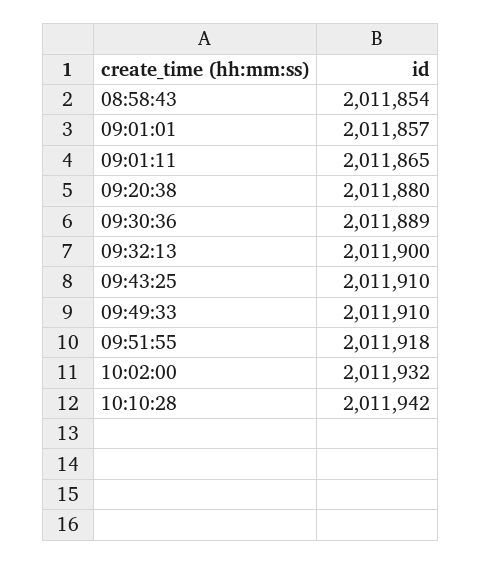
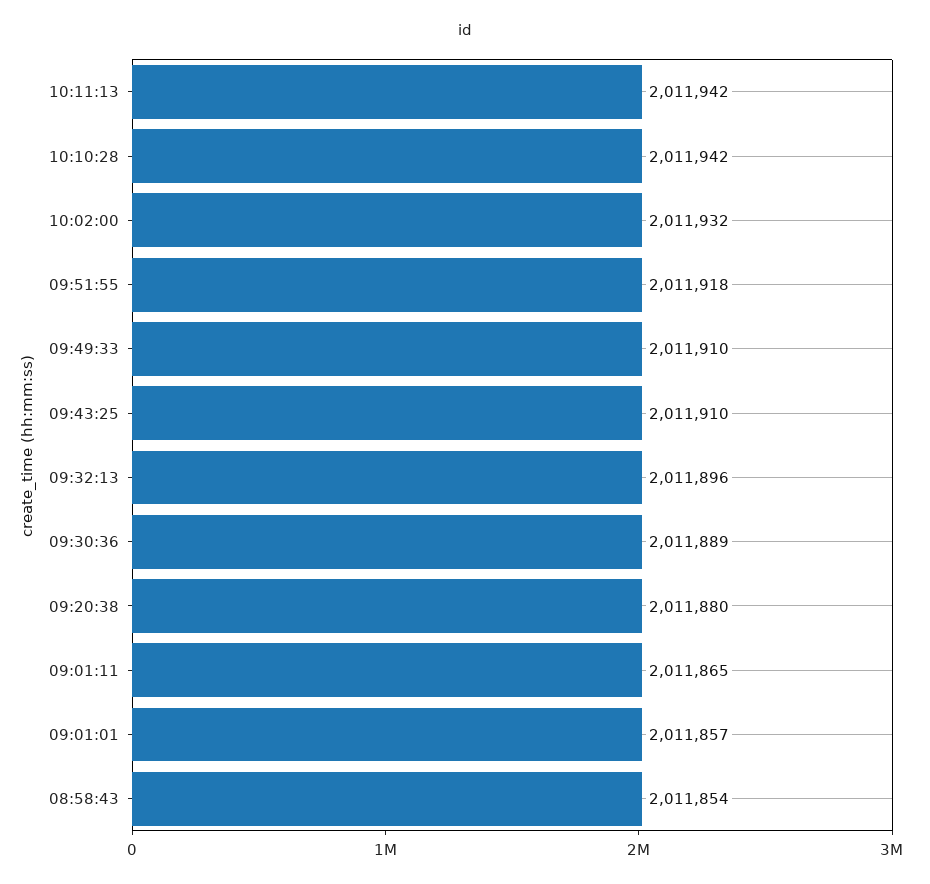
09:32:13: 2011900 -> 2011896
10:11:13: none -> 2011942

